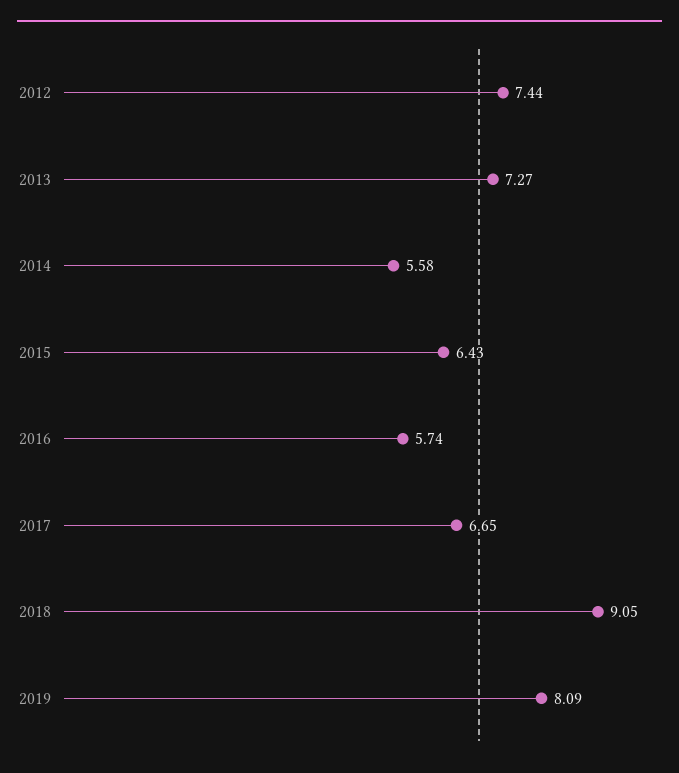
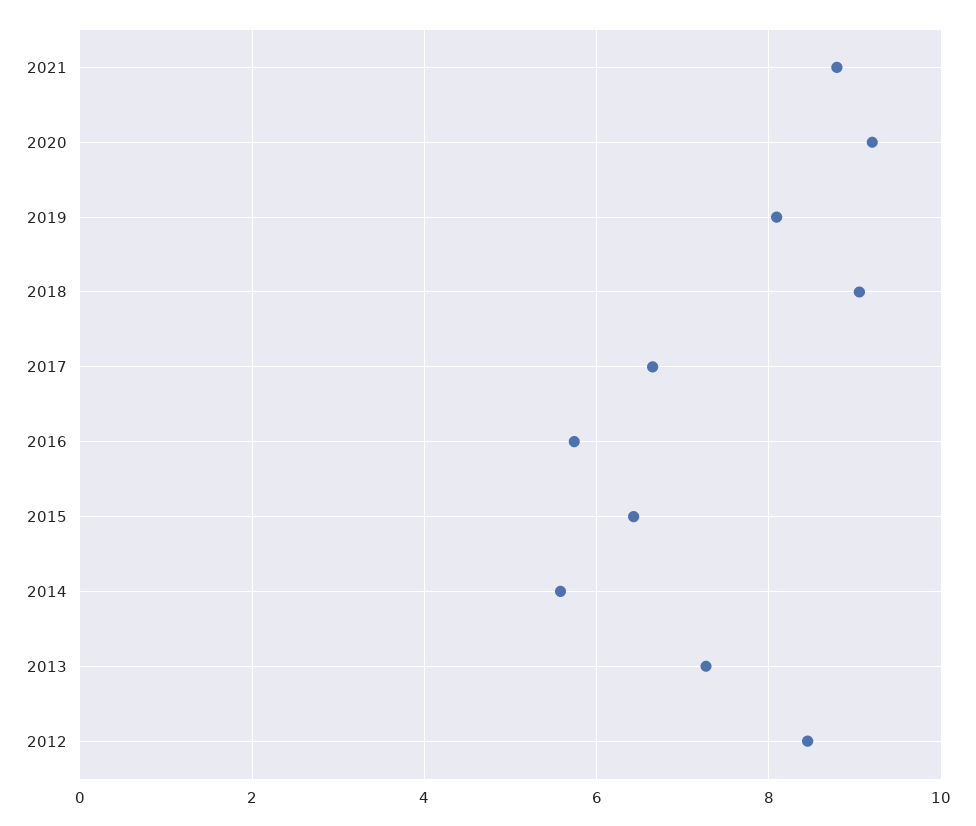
2012: 7.44 -> 8.4
2021: none -> 8.8
2020: none -> 9.2

